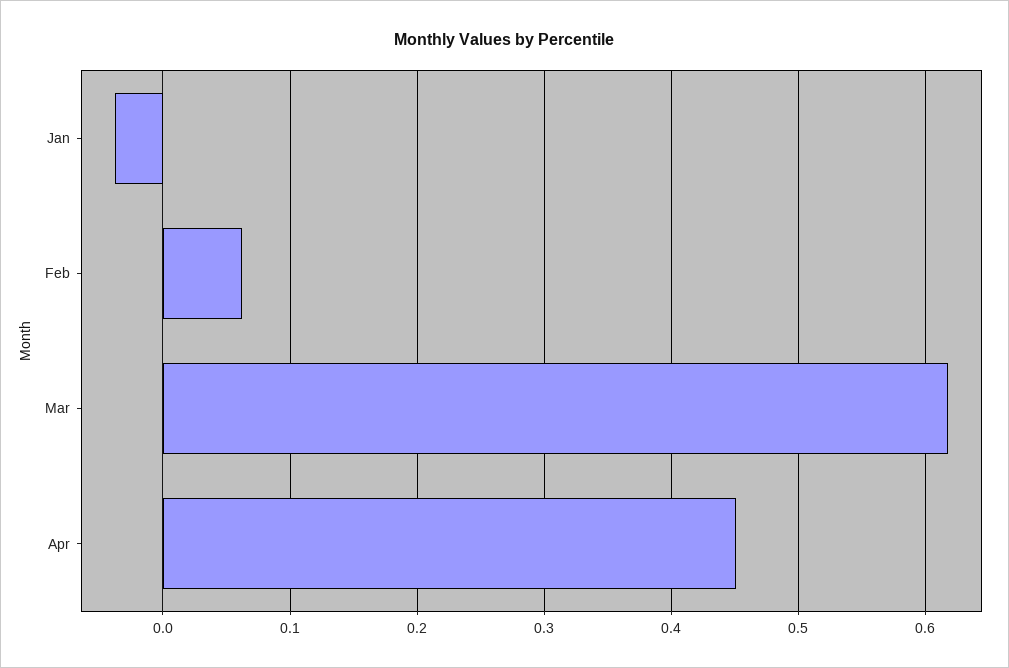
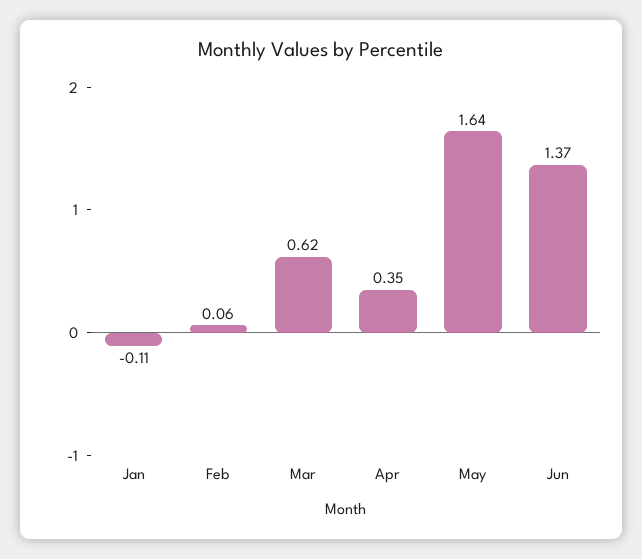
Jan: -0.04 -> -0.11
Apr: 0.45 -> 0.35
May: none -> 1.64
Jun: none -> 1.37

